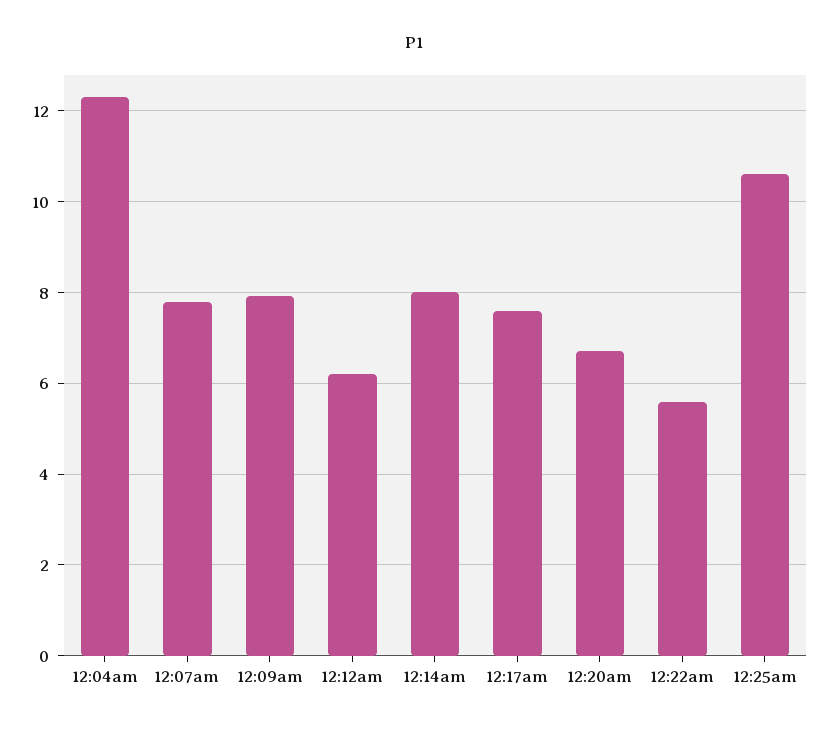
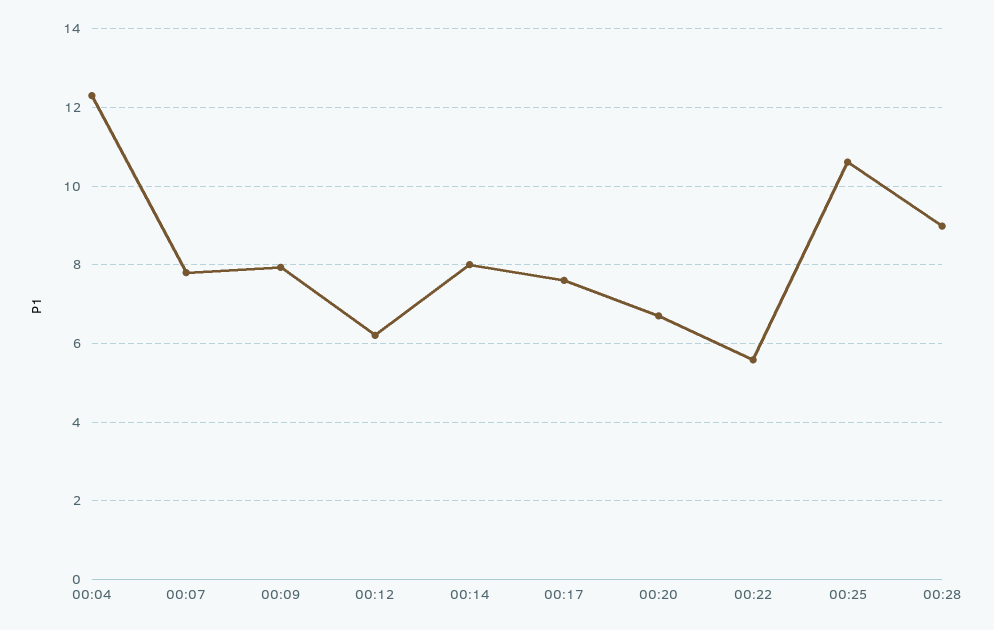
00:28: none -> 9

